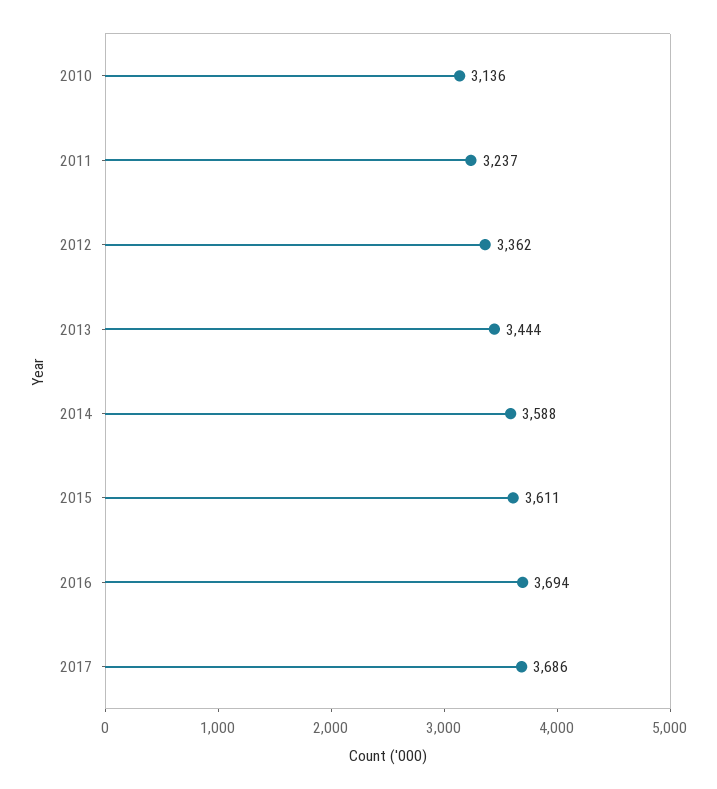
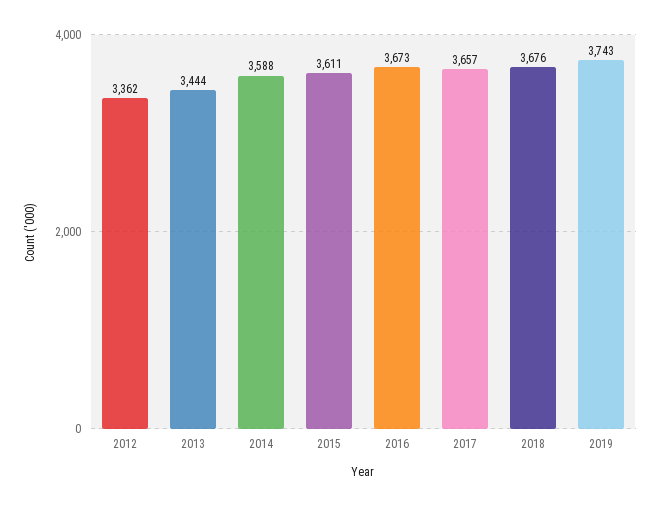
2010: 3136 -> none
2011: 3237 -> none
2016: 3694 -> 3673
2017: 3686 -> 3657
2018: none -> 3676
2019: none -> 3743

